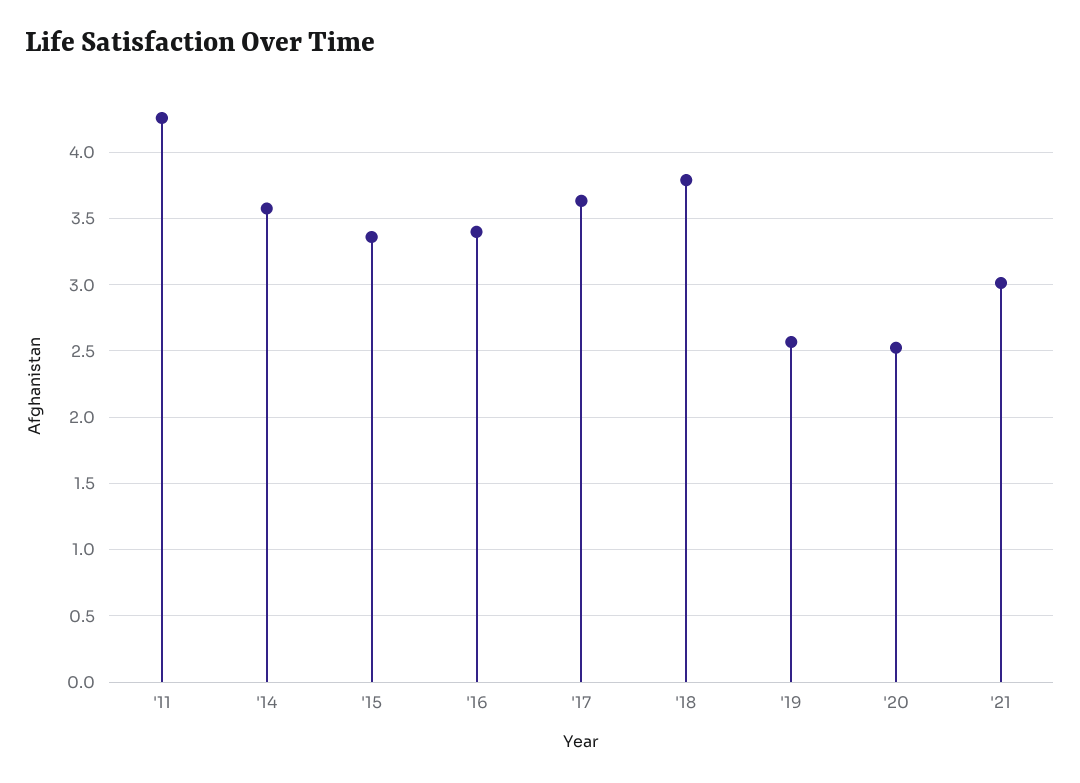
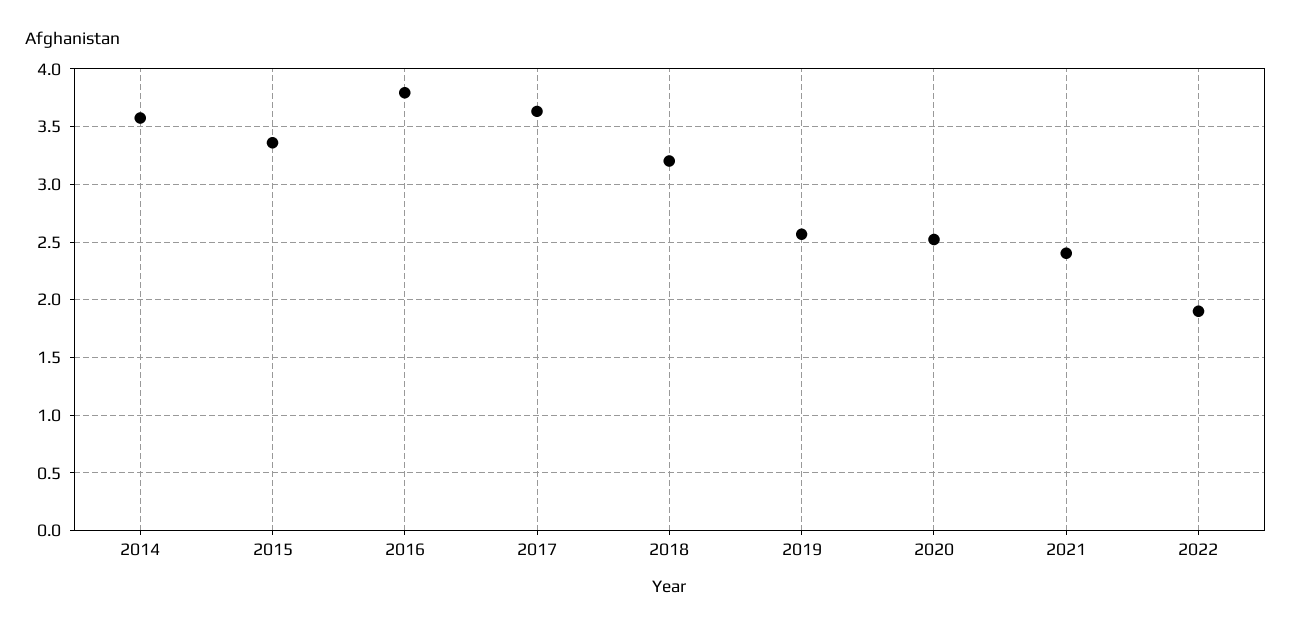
'11: 4.25 -> none
'16: 3.4 -> 3.8
'18: 3.8 -> 3.2
'21: 3 -> 2.4
2022: none -> 1.9

